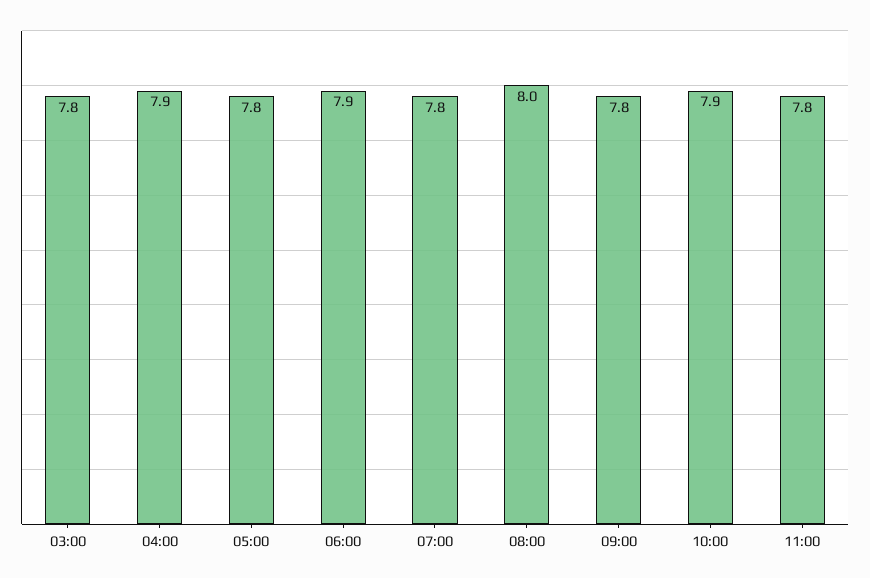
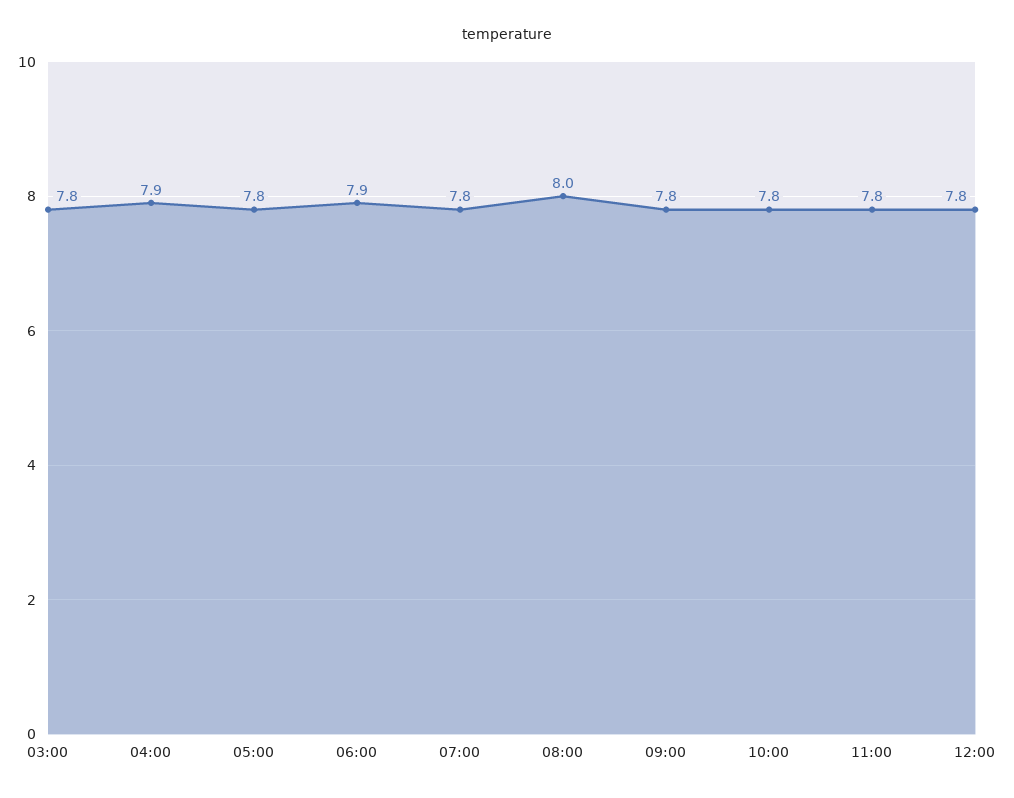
10:00: 7.9 -> 7.8
12:00: none -> 7.8

